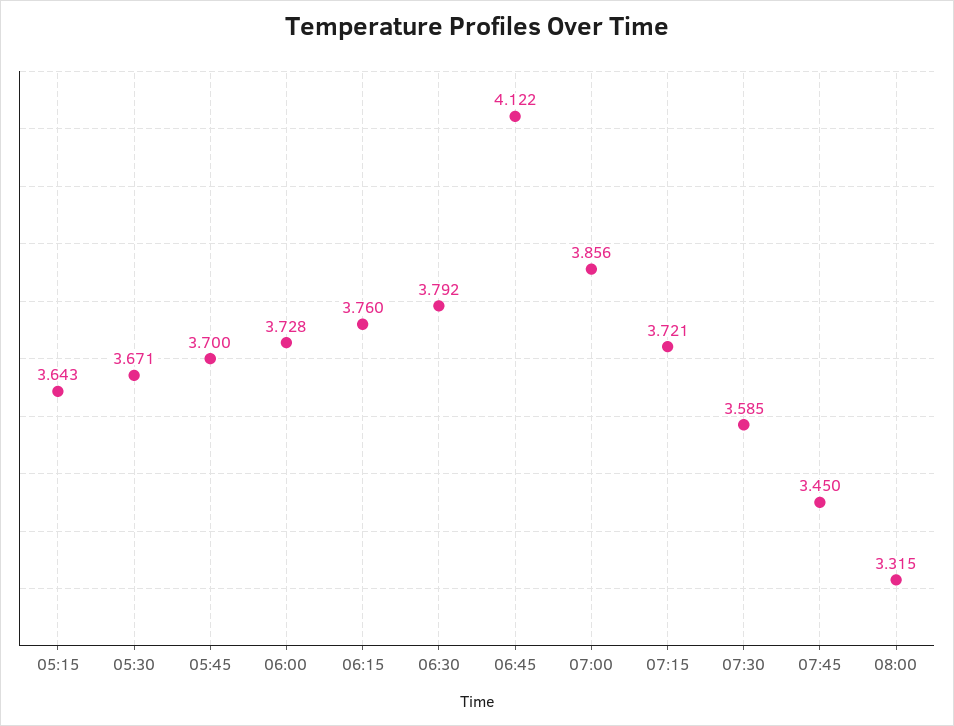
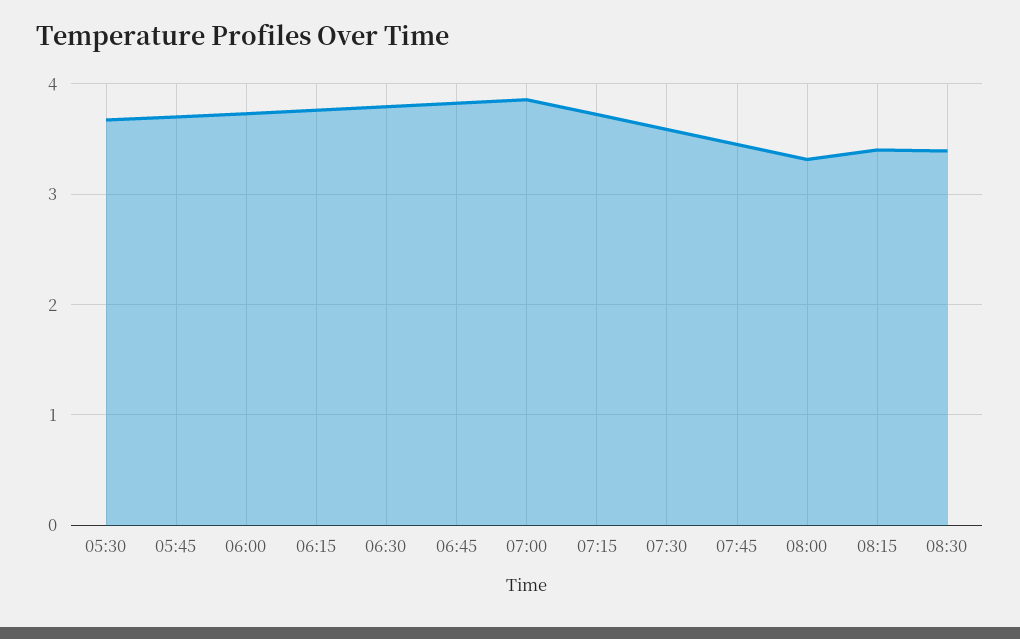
05:15: 3.643 -> none
06:45: 4.122 -> 3.8
08:15: none -> 3.4
08:30: none -> 3.4

